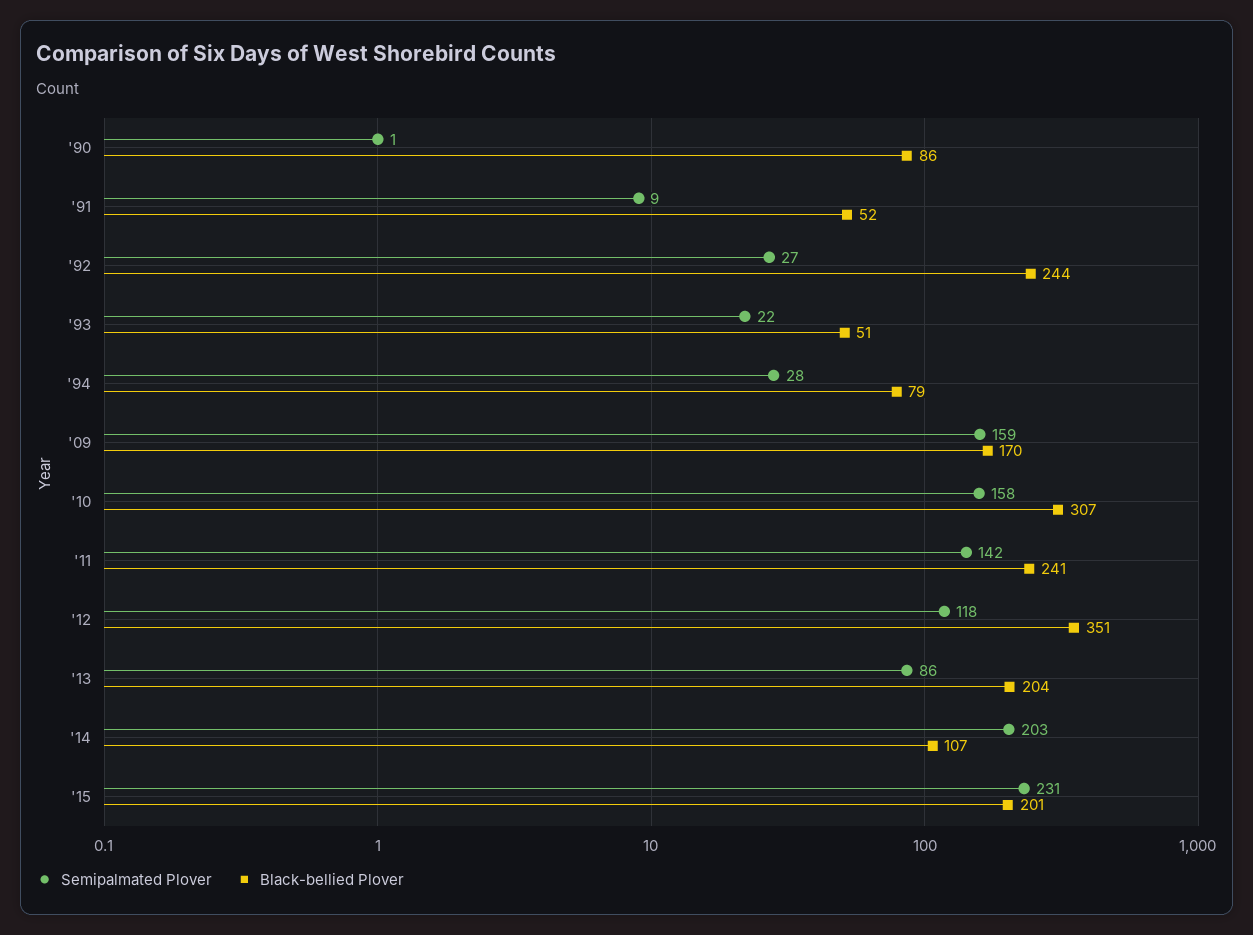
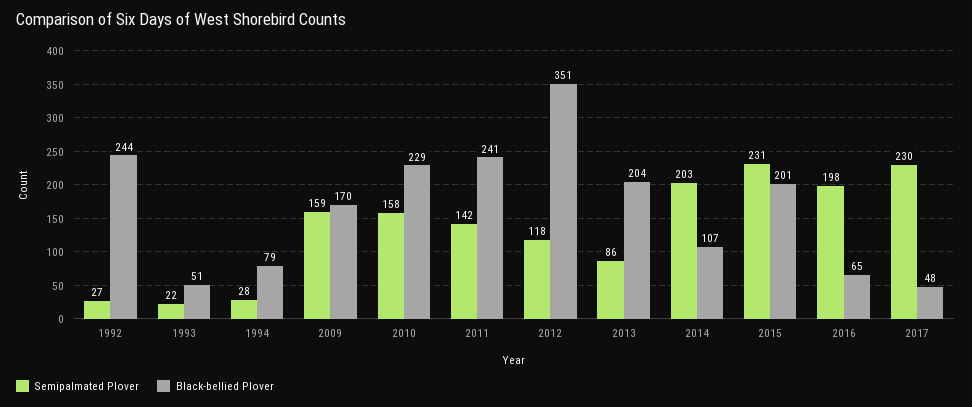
Semipalmated Plover, '90: 1 -> none
Black-bellied Plover, '90: 86 -> none
Semipalmated Plover, '91: 9 -> none
Black-bellied Plover, '91: 52 -> none
Black-bellied Plover, '10: 307 -> 229
Semipalmated Plover, 2016: none -> 198
Black-bellied Plover, 2016: none -> 65
Semipalmated Plover, 2017: none -> 230
Black-bellied Plover, 2017: none -> 48

